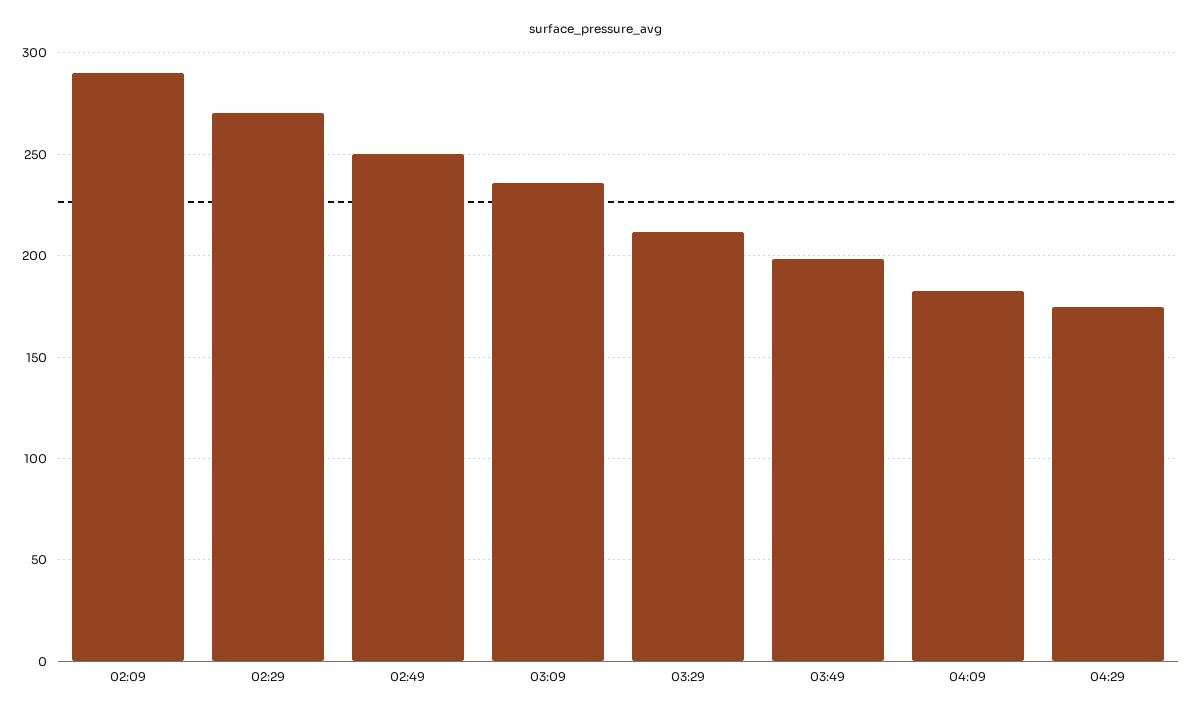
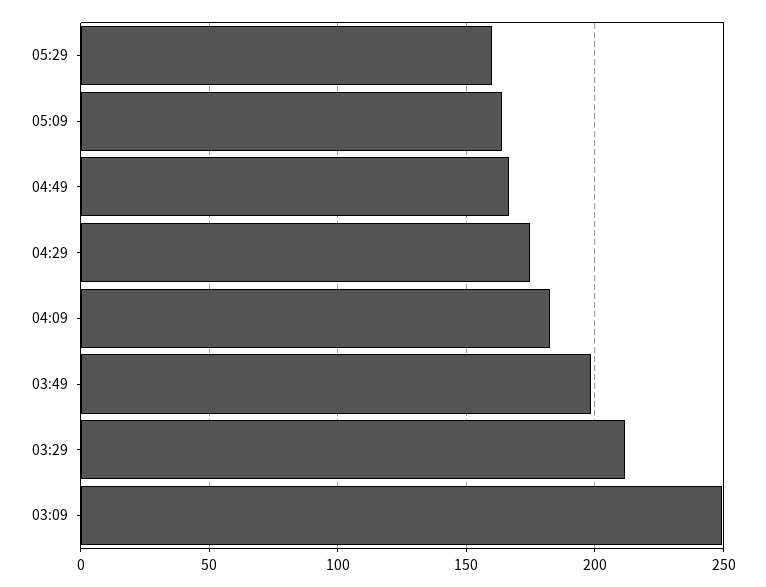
02:09: 290 -> none
02:29: 270 -> none
02:49: 250 -> none
03:09: 235 -> 250
05:29: none -> 160
05:09: none -> 165
04:49: none -> 165

